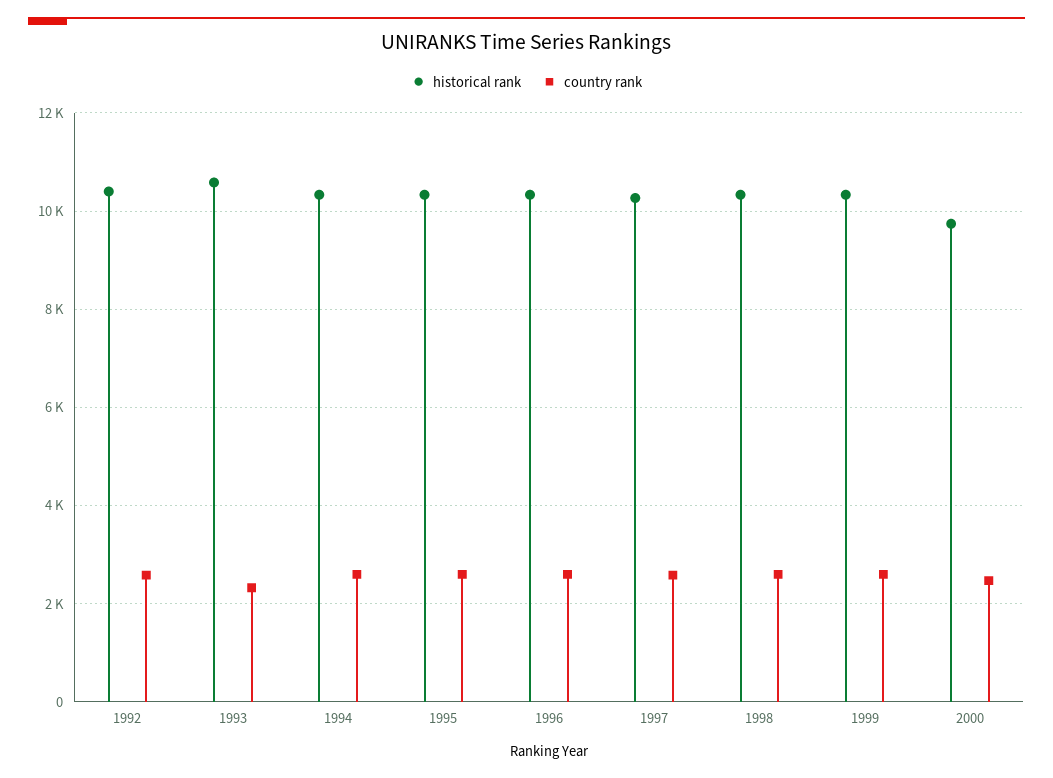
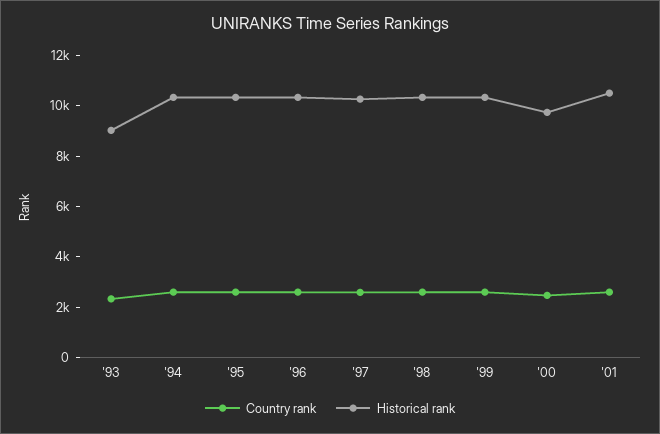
historical rank, 1992: 10400 -> none
country rank, 1992: 2600 -> none
historical rank, 1993: 10600 -> 9000
country rank, '01: none -> 2500
historical rank, '01: none -> 10500

